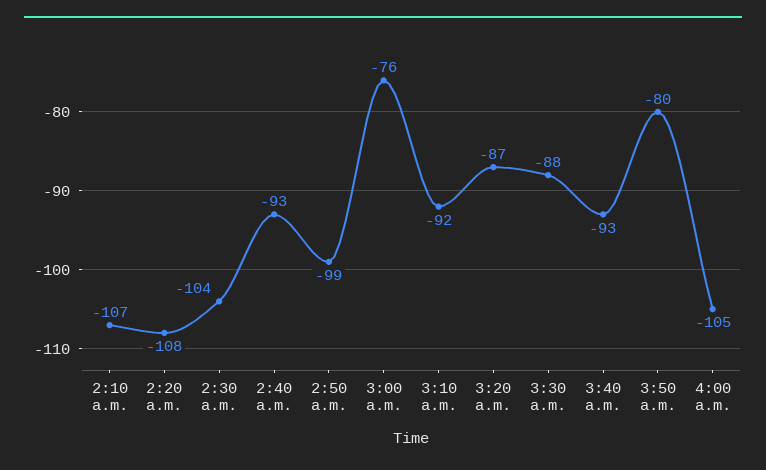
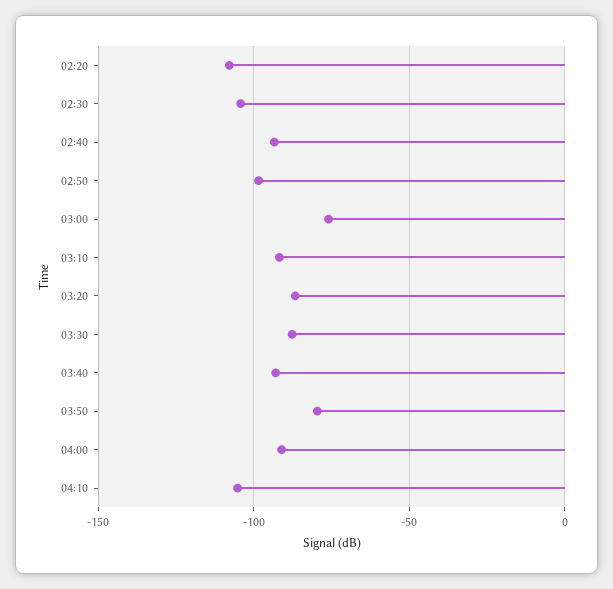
2:10 a.m.: -107 -> none
4:00 a.m.: -105 -> -90
04:10: none -> -105

